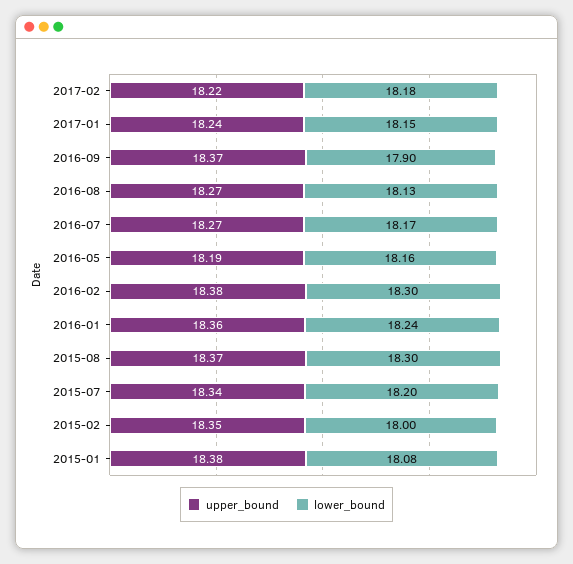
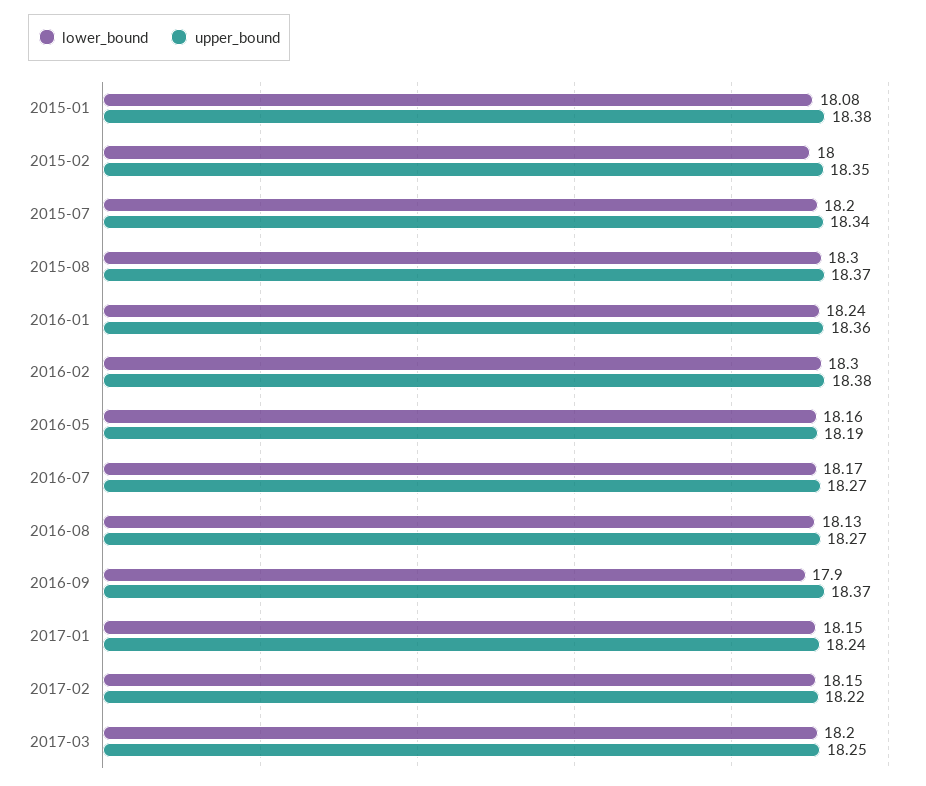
lower_bound, 2017-02: 18.18 -> 18.15
lower_bound, 2017-03: none -> 18.2
upper_bound, 2017-03: none -> 18.25

